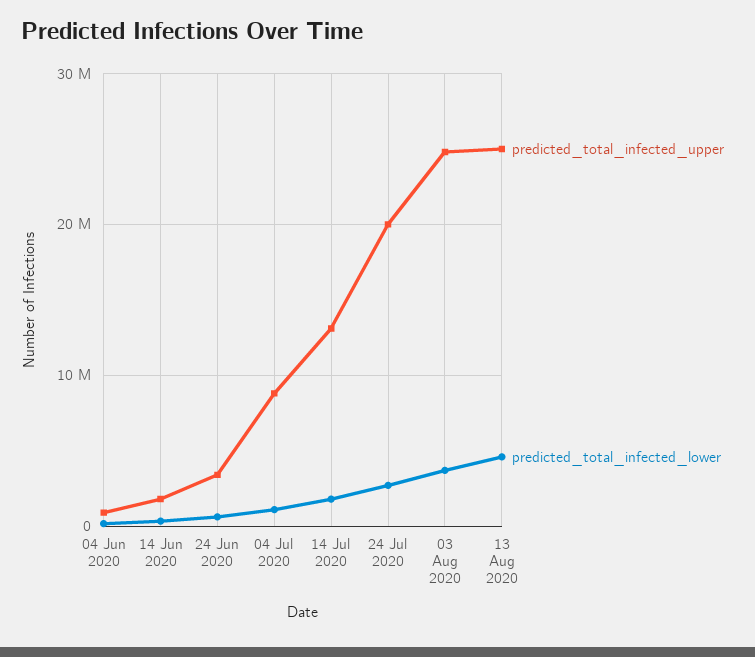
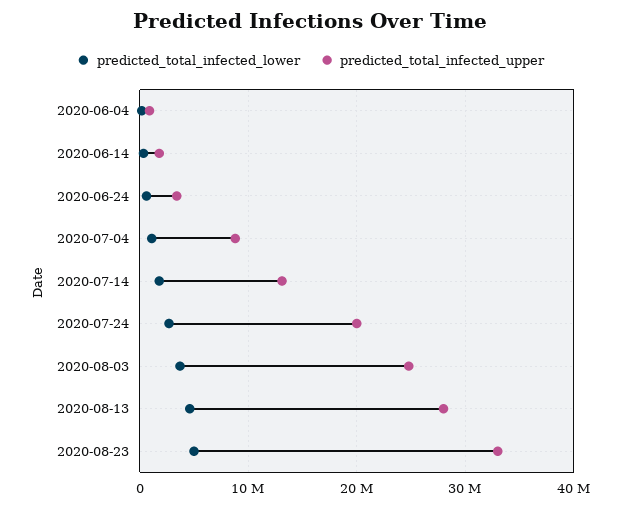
predicted_total_infected_upper, 13 Aug 2020: 25000000 -> 28000000
predicted_total_infected_lower, 2020-08-23: none -> 5000000
predicted_total_infected_upper, 2020-08-23: none -> 33000000

